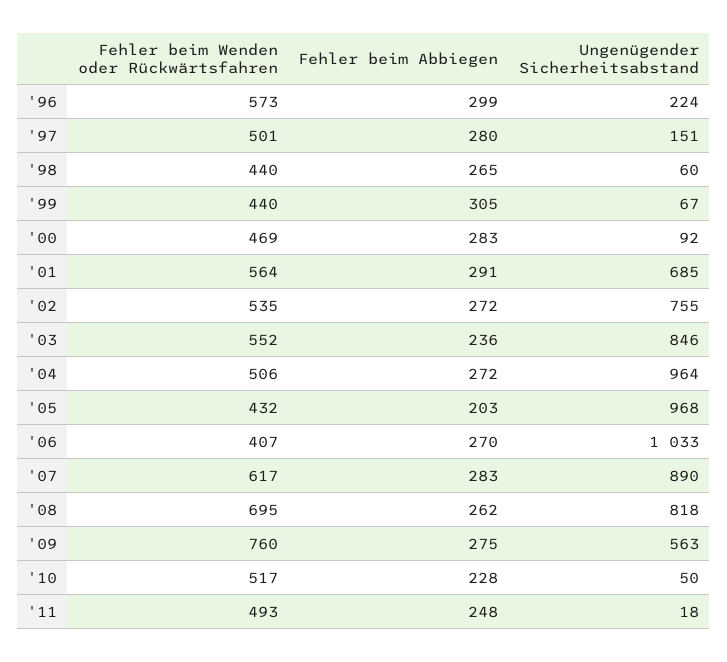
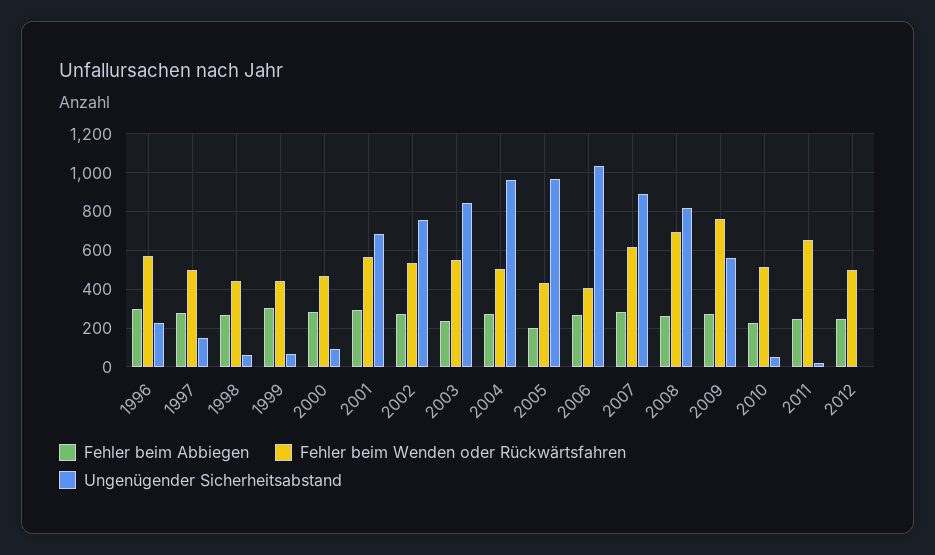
Fehler beim Wenden oder Rückwärtsfahren, '11: 493 -> 650
Fehler beim Abbiegen, 2012: none -> 250
Fehler beim Wenden oder Rückwärtsfahren, 2012: none -> 500
Ungenügender Sicherheitsabstand, 2012: none -> 0

